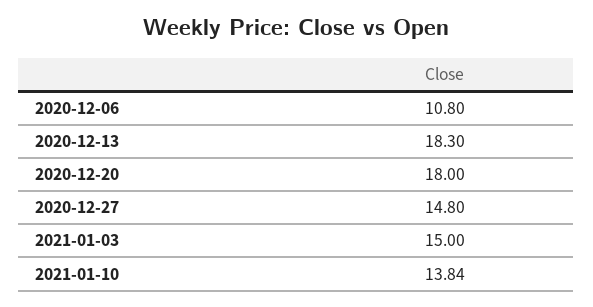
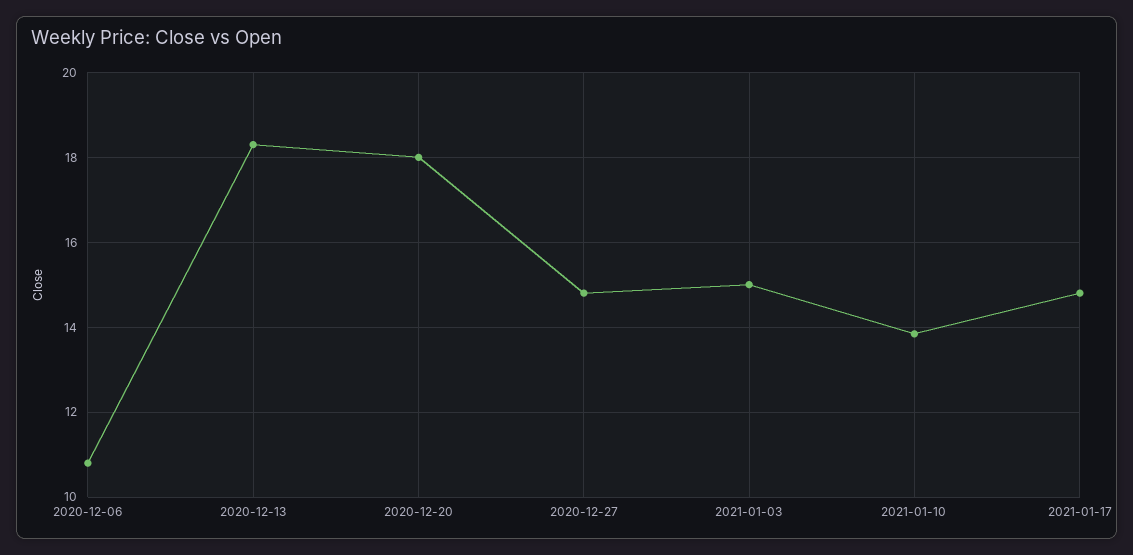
2021-01-17: none -> 14.8

